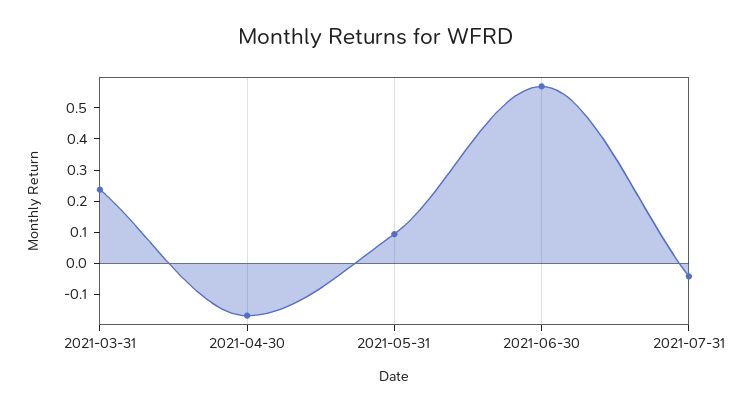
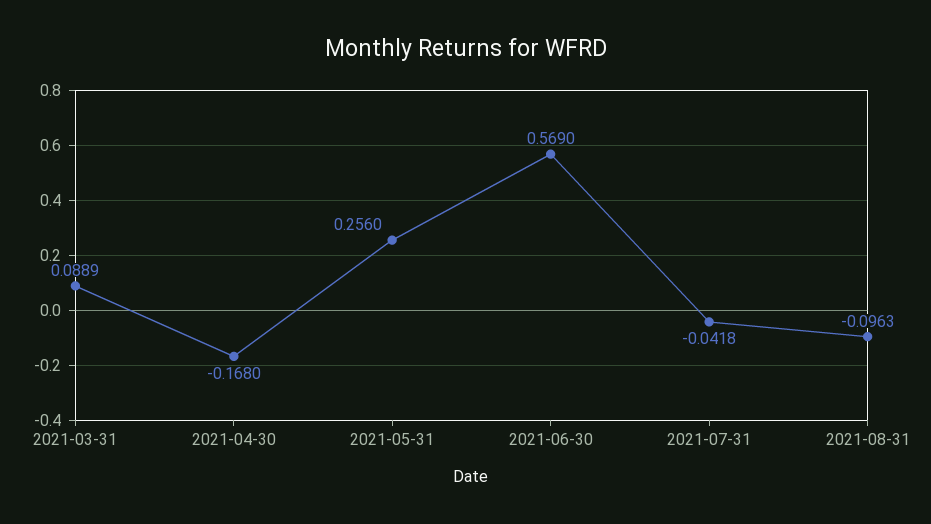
2021-03-31: 0.25 -> 0.0889
2021-05-31: 0.1 -> 0.256
2021-08-31: none -> -0.0963

